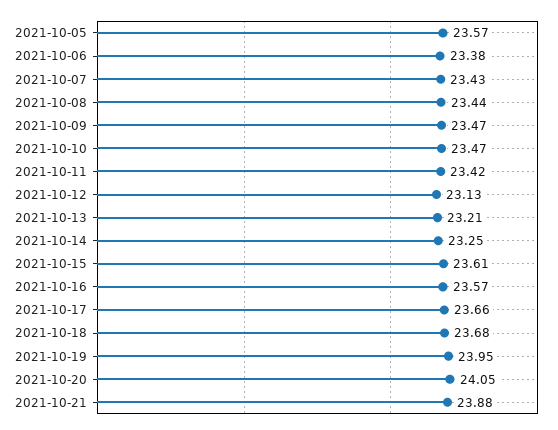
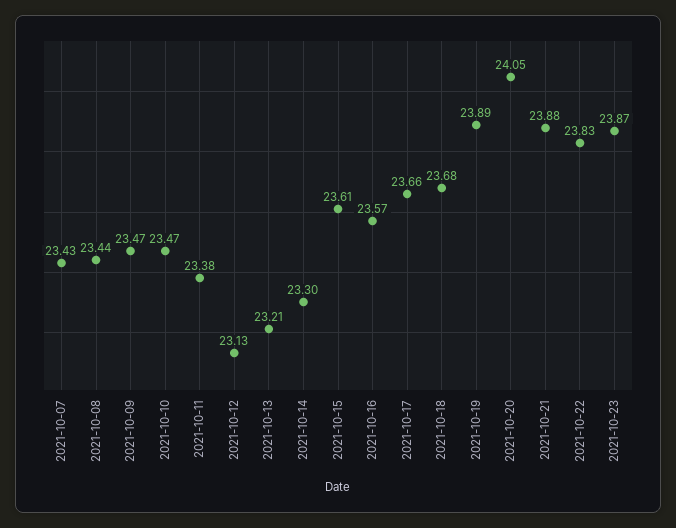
2021-10-05: 23.57 -> none
2021-10-06: 23.38 -> none
2021-10-11: 23.42 -> 23.38
2021-10-14: 23.25 -> 23.3
2021-10-19: 23.95 -> 23.89
2021-10-22: none -> 23.83
2021-10-23: none -> 23.87

